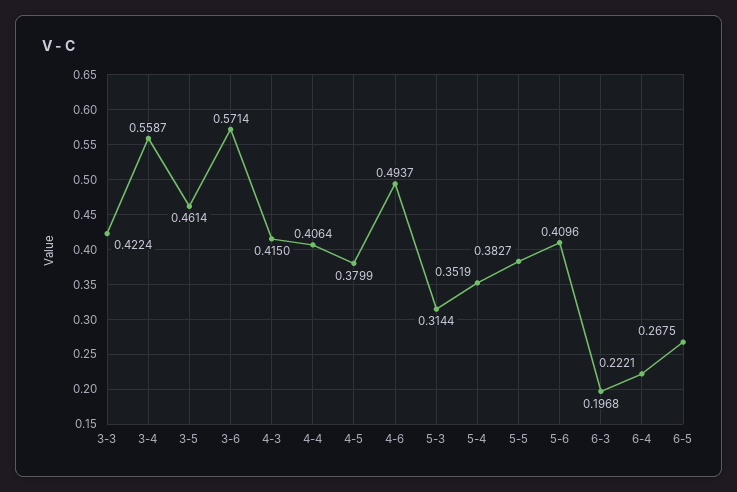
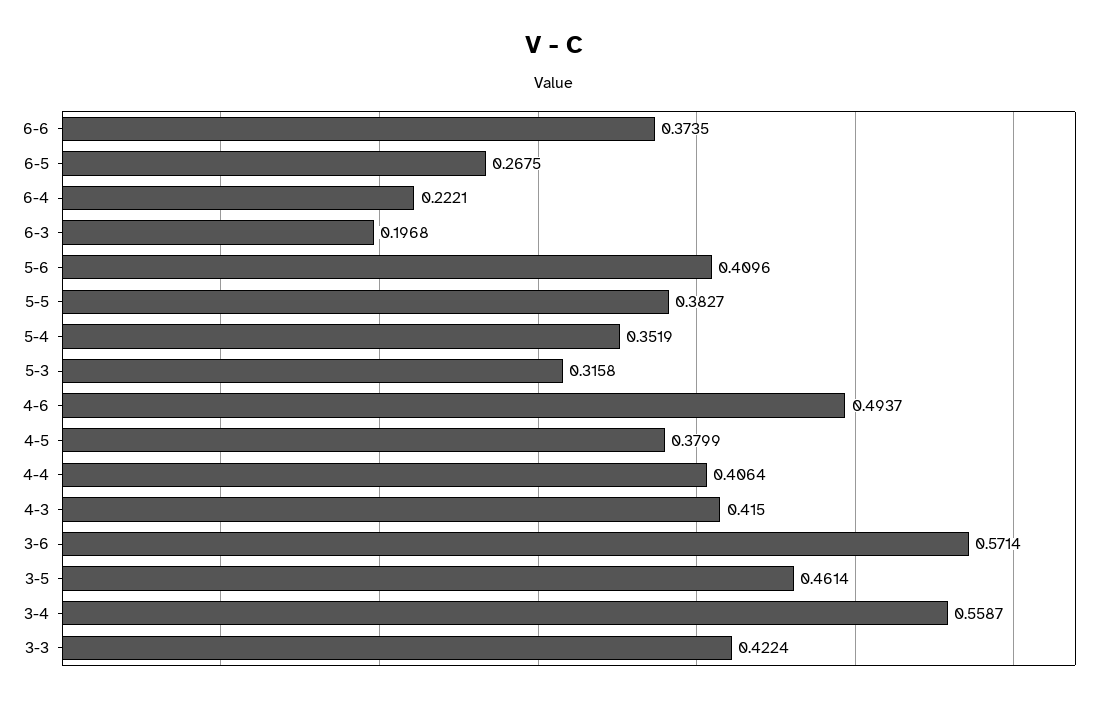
5-3: 0.3144 -> 0.3158
6-6: none -> 0.3735

